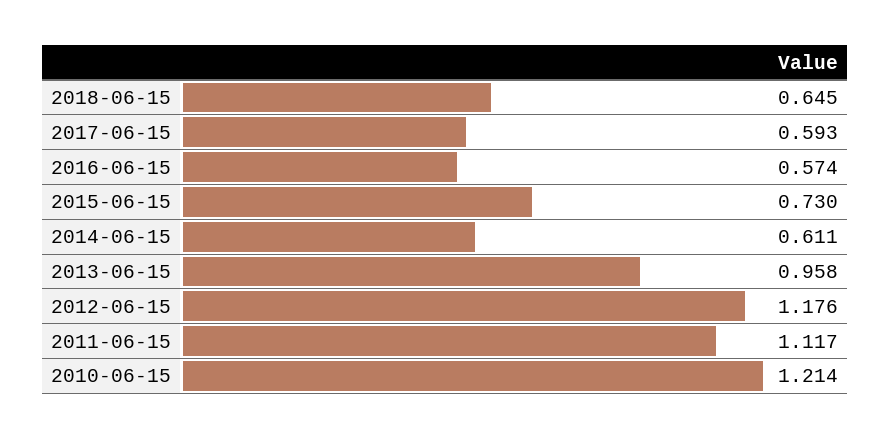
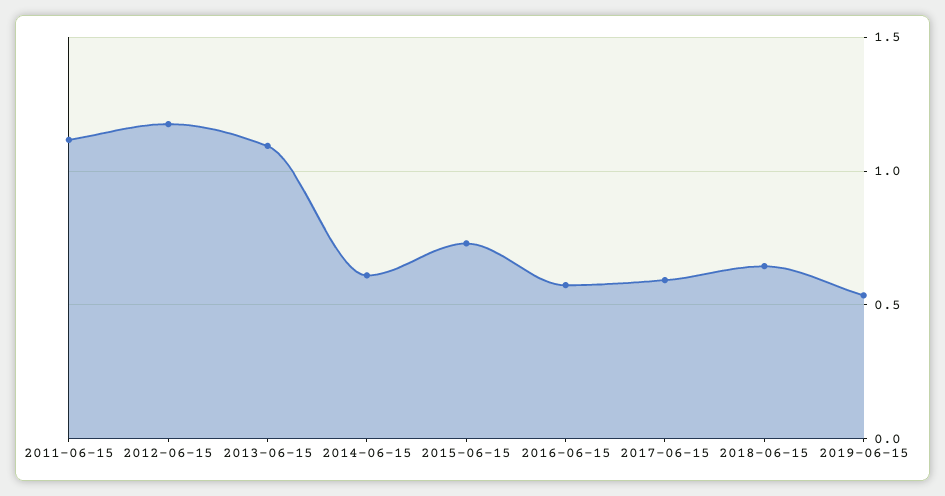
2013-06-15: 0.958 -> 1.1
2010-06-15: 1.214 -> none
2019-06-15: none -> 0.55

